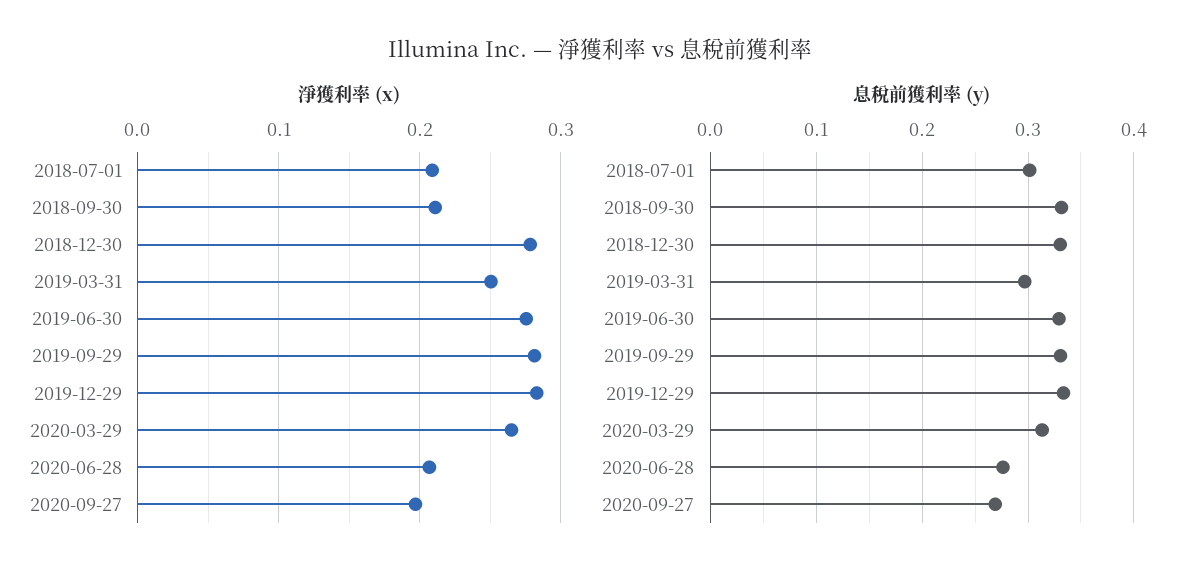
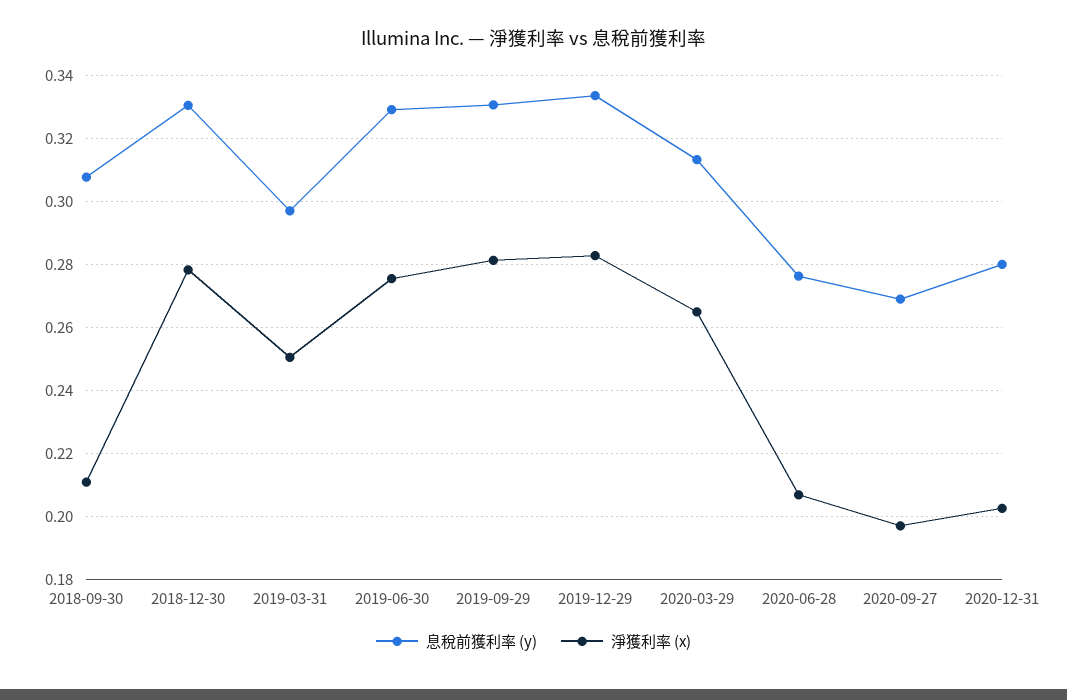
淨獲利率 (x), 2018-07-01: 0.21 -> none
息稅前獲利率 (y), 2018-07-01: 0.3 -> none
息稅前獲利率 (y), 2018-09-30: 0.33 -> 0.308
息稅前獲利率 (y), 2020-12-31: none -> 0.28
淨獲利率 (x), 2020-12-31: none -> 0.202

